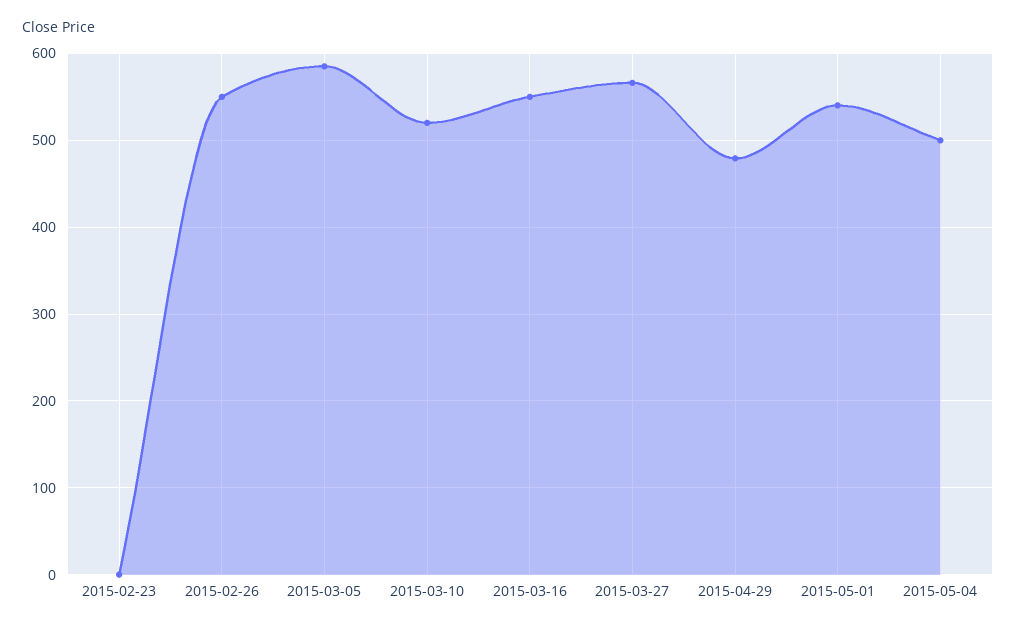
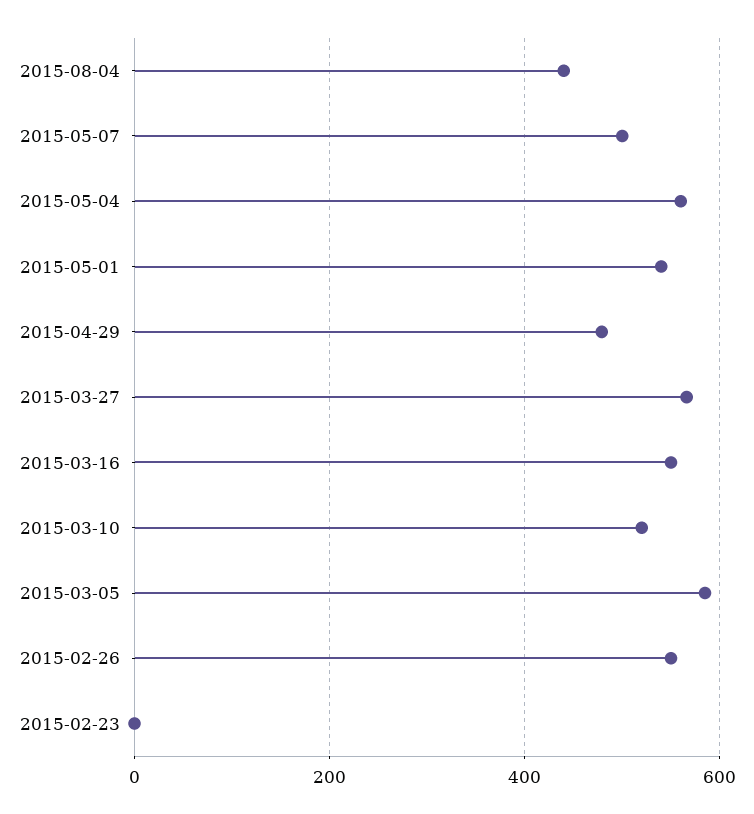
2015-05-04: 500 -> 560
2015-08-04: none -> 440
2015-05-07: none -> 500

